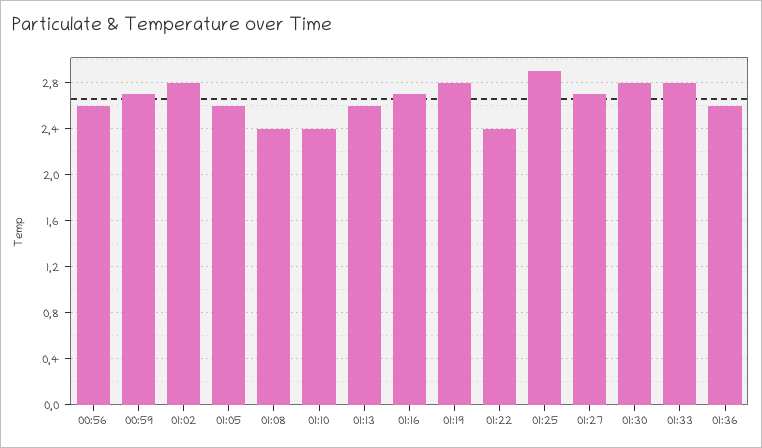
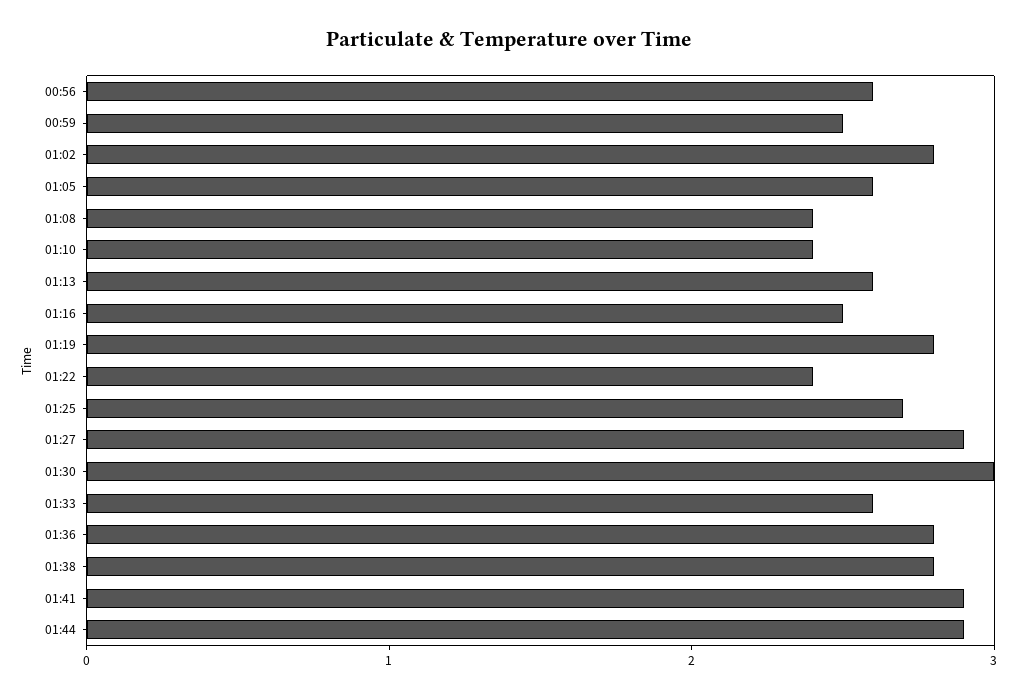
00:59: 2.7 -> 2.5
01:16: 2.7 -> 2.5
01:25: 2.9 -> 2.7
01:27: 2.7 -> 2.9
01:30: 2.8 -> 3
01:33: 2.8 -> 2.6
01:36: 2.6 -> 2.8
01:38: none -> 2.8
01:41: none -> 2.9
01:44: none -> 2.9

